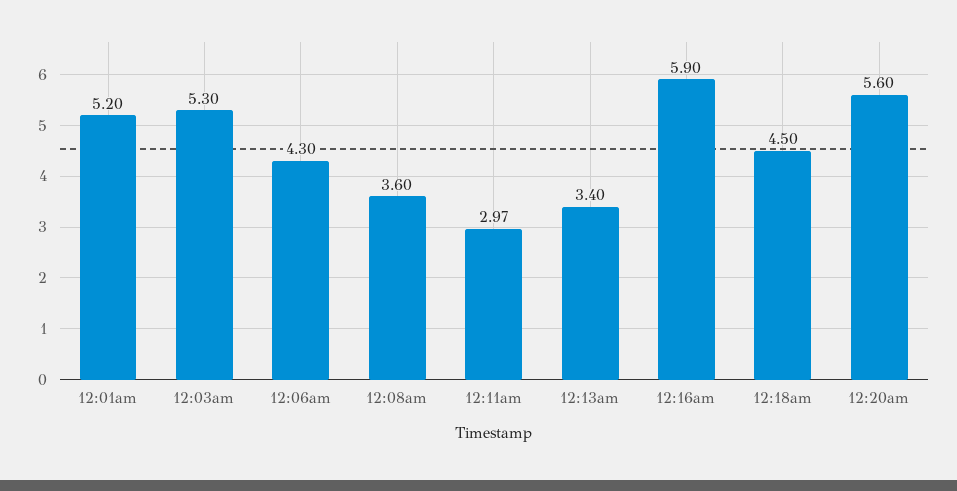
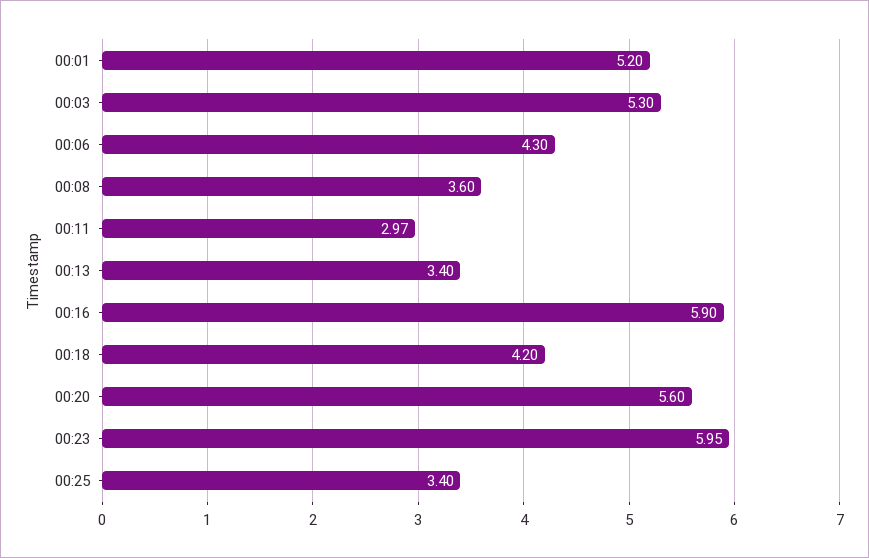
12:18am: 4.5 -> 4.2
00:23: none -> 5.95
00:25: none -> 3.4

